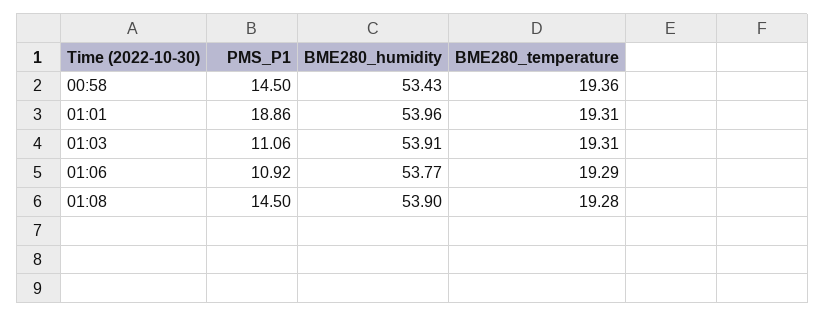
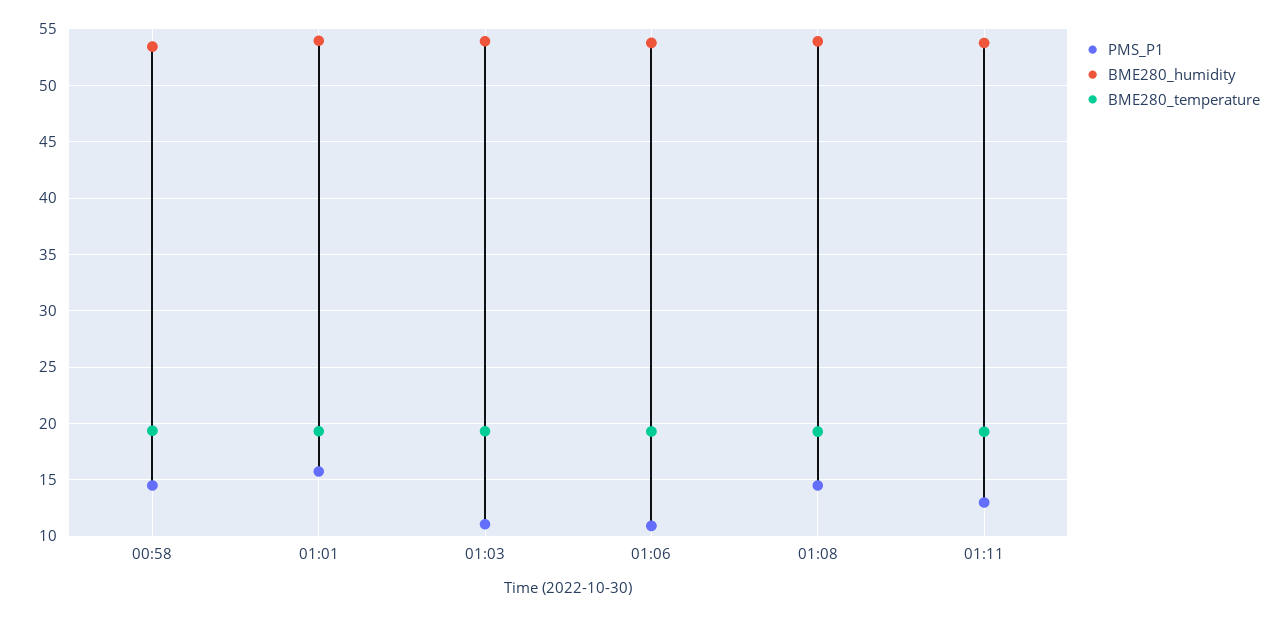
PMS_P1, 01:01: 18.86 -> 16
PMS_P1, 01:11: none -> 13
BME280_humidity, 01:11: none -> 54
BME280_temperature, 01:11: none -> 19

